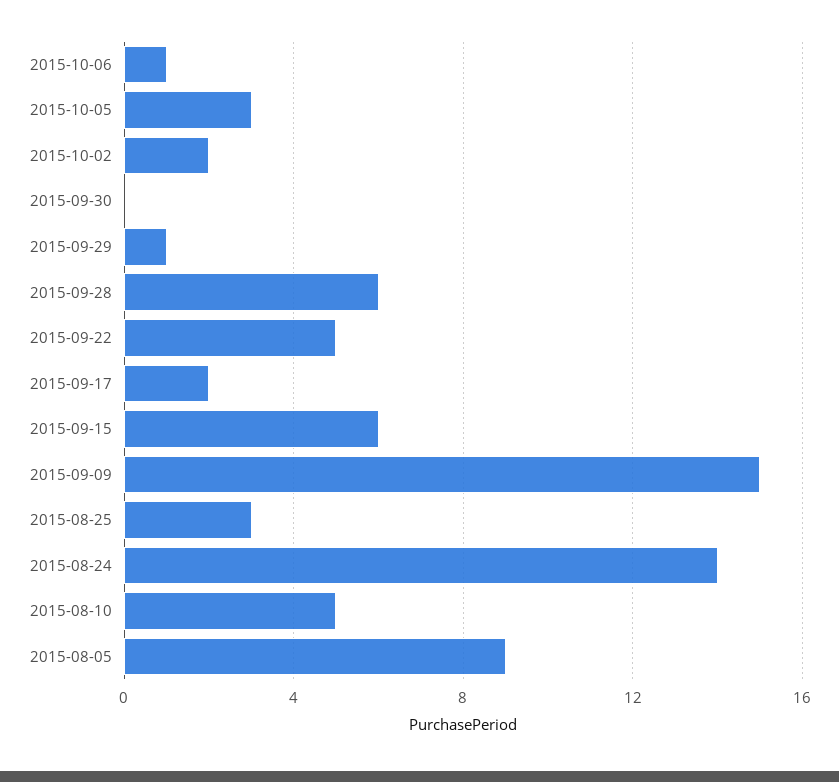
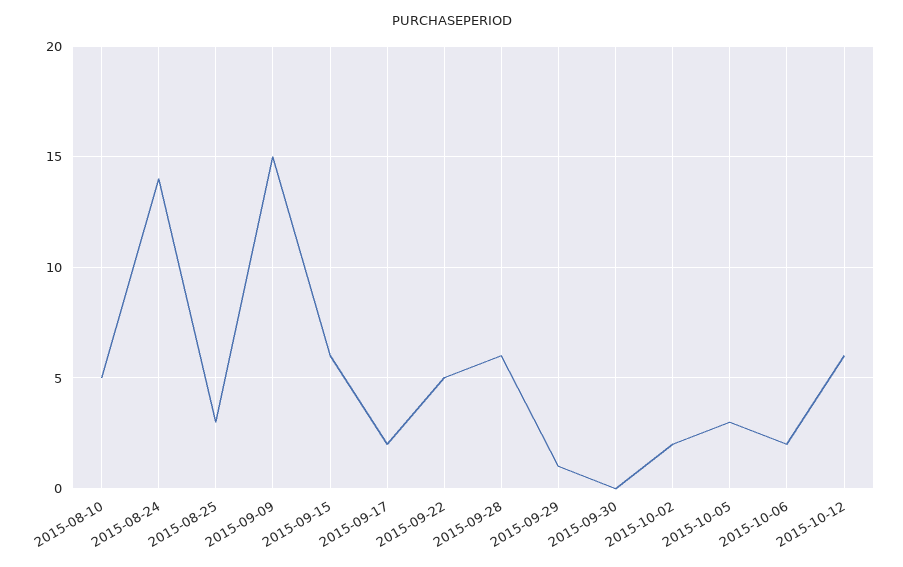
2015-10-06: 1 -> 2
2015-08-05: 9 -> none
2015-10-12: none -> 6

